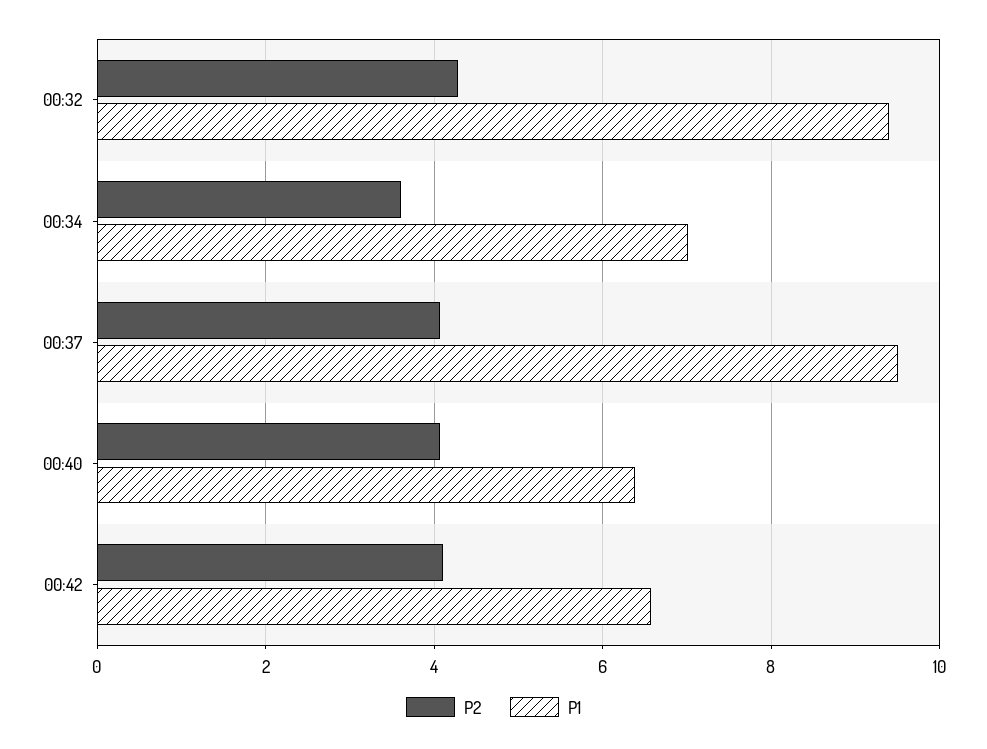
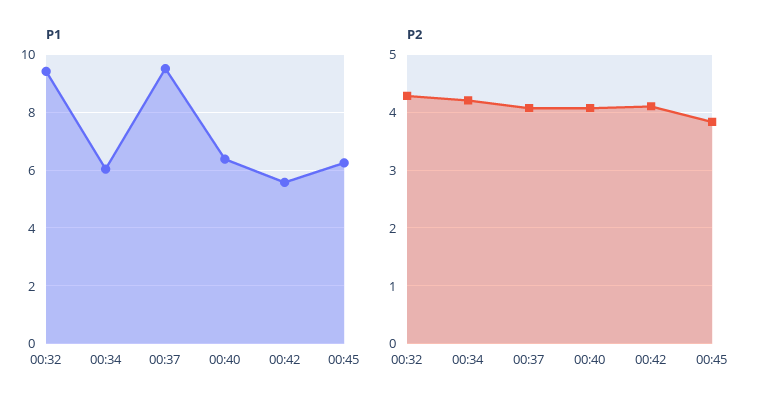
P2, 00:34: 3.6 -> 4.2
P1, 00:34: 7 -> 6
P1, 00:42: 6.6 -> 5.5
P1, 00:45: none -> 6.25
P2, 00:45: none -> 3.8

